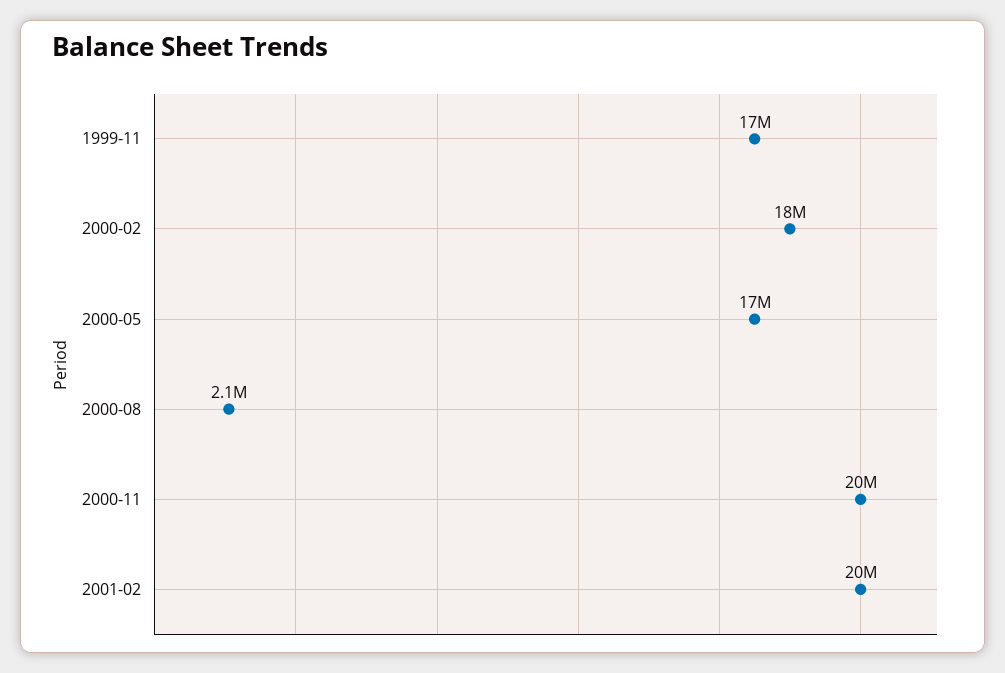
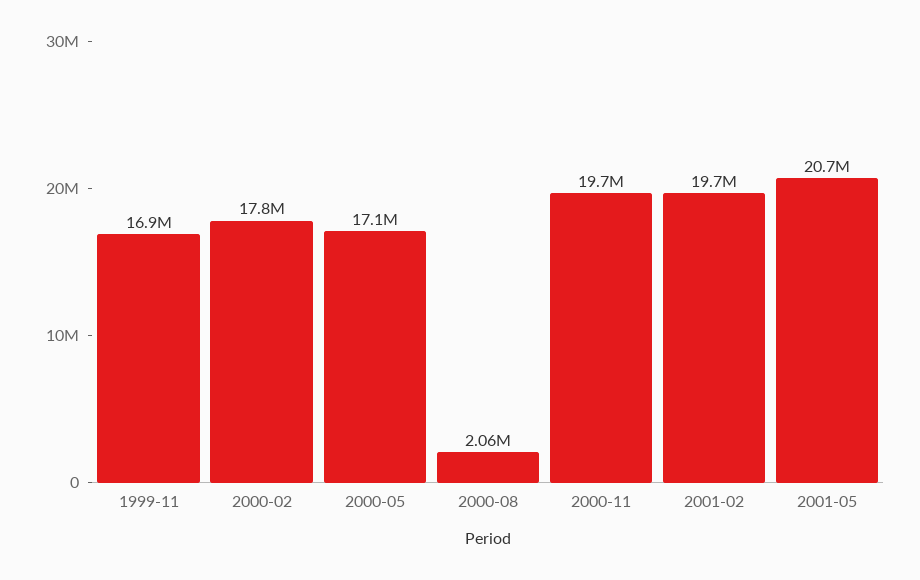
2001-05: none -> 20700000

